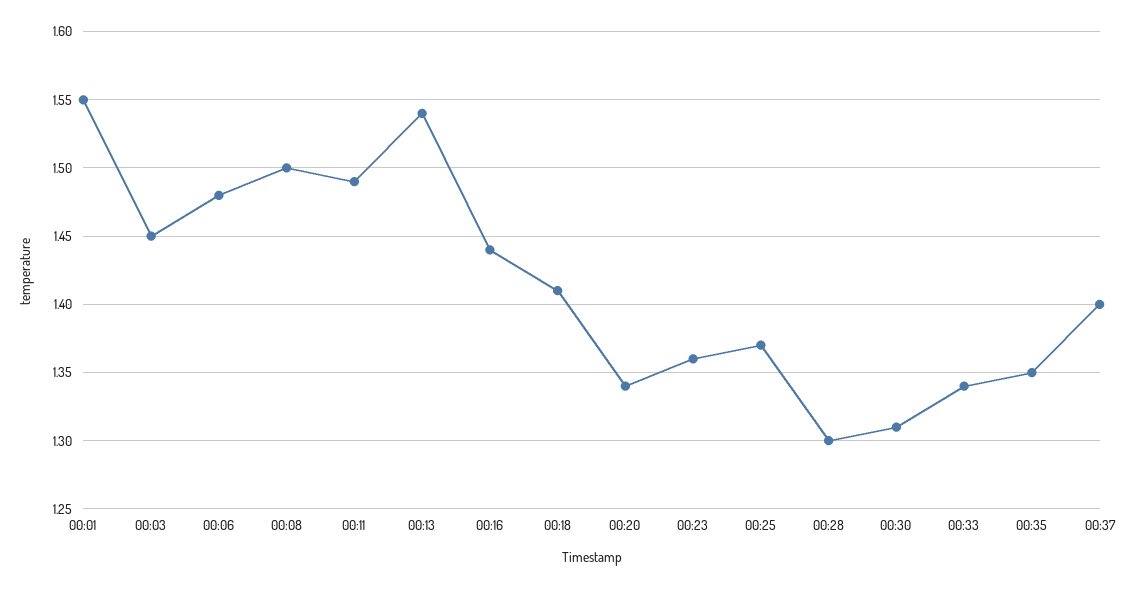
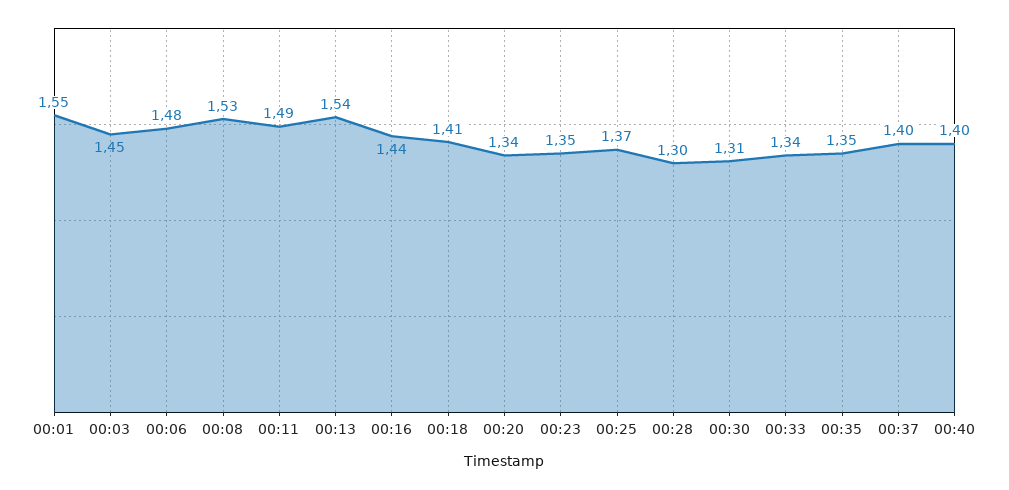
00:08: 1.5 -> 1.53
00:23: 1.36 -> 1.35
00:40: none -> 1.4

